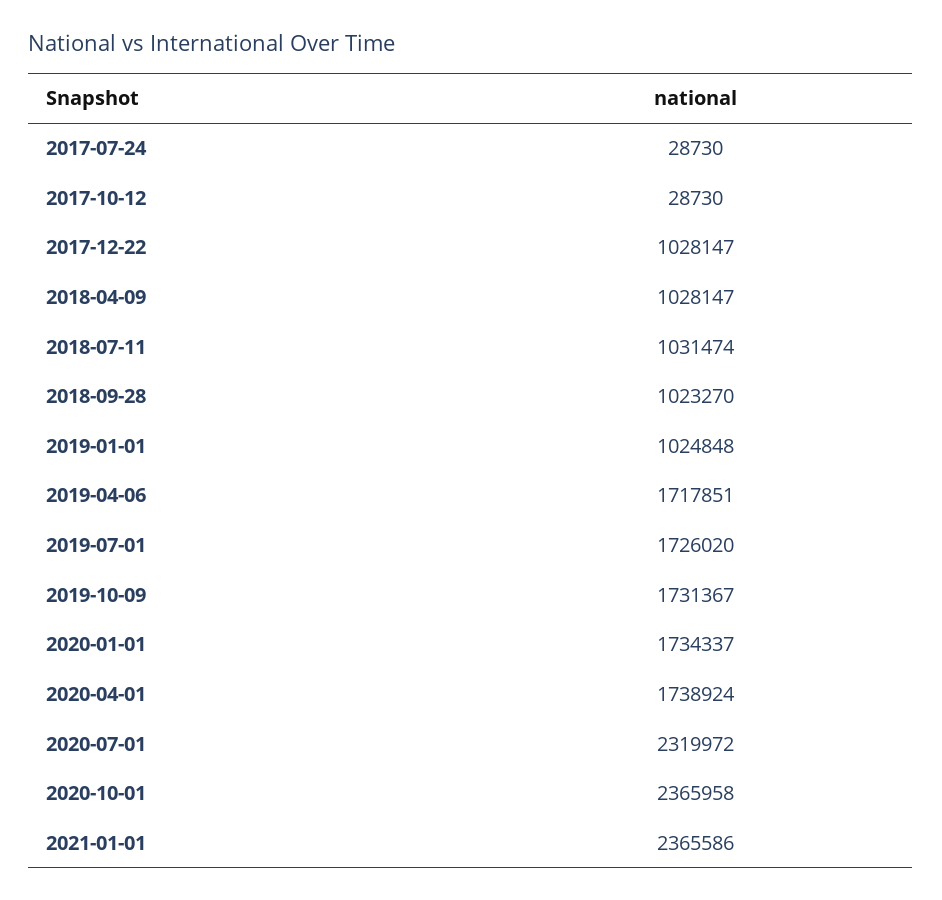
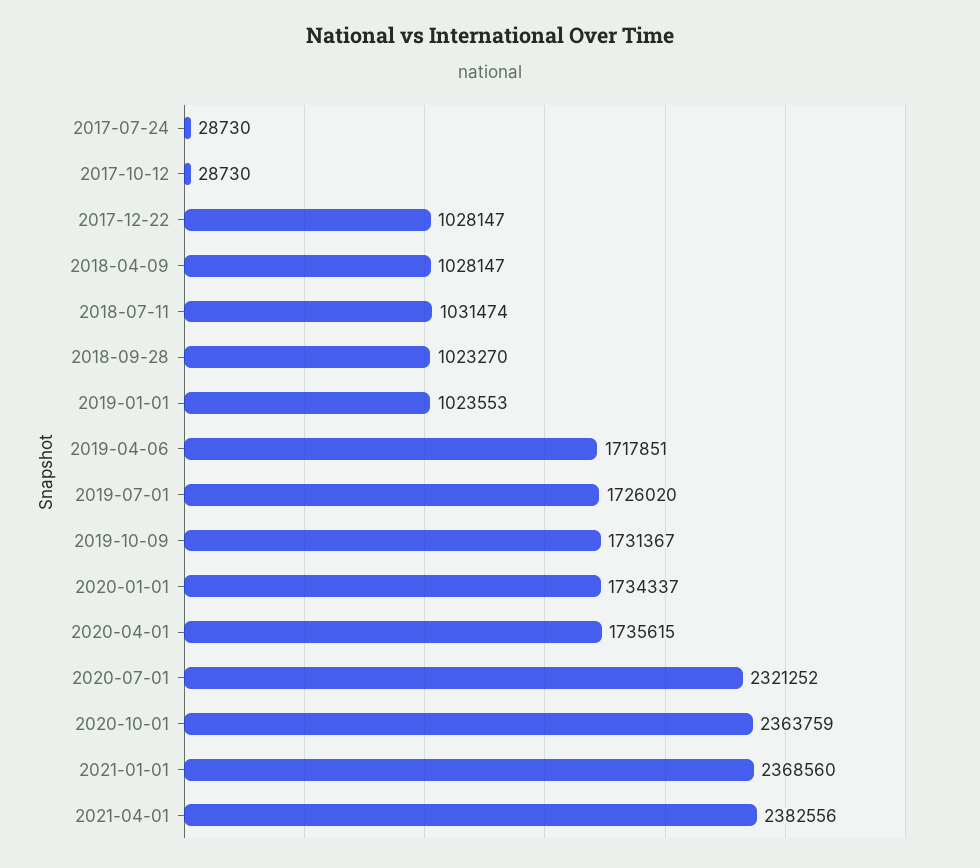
2019-01-01: 1024848 -> 1023553
2020-04-01: 1738924 -> 1735615
2020-07-01: 2319972 -> 2321252
2020-10-01: 2365958 -> 2363759
2021-01-01: 2365586 -> 2368560
2021-04-01: none -> 2382556

